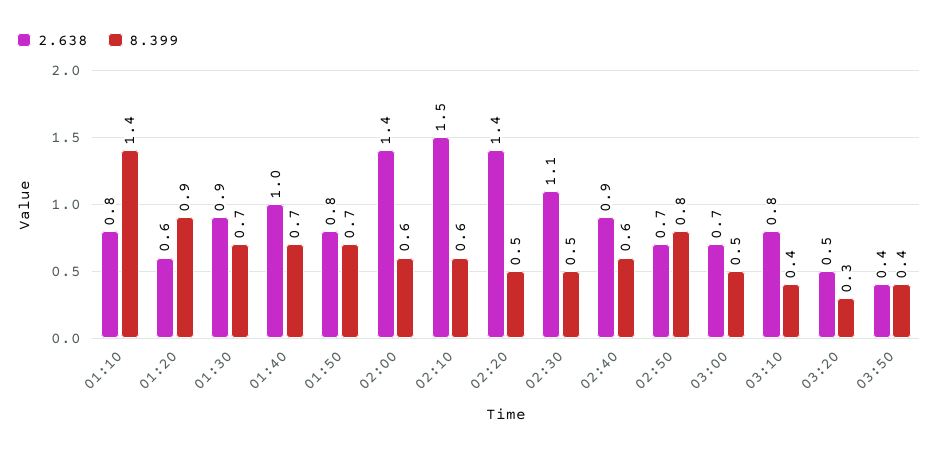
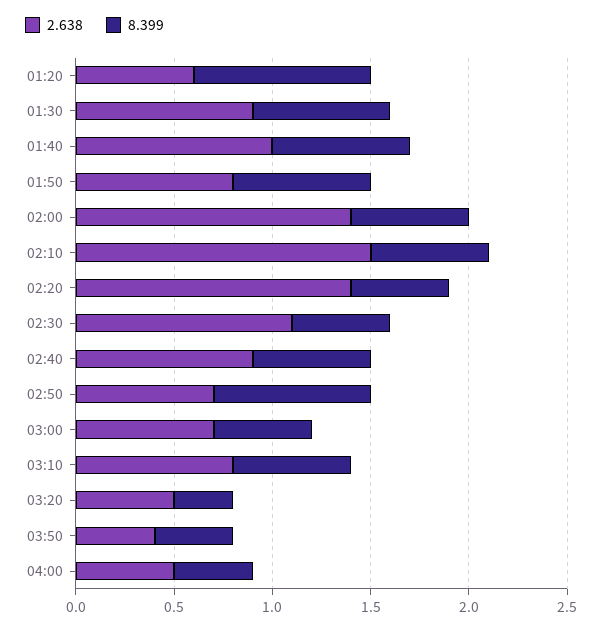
2.638, 01:10: 0.8 -> none
8.399, 01:10: 1.4 -> none
8.399, 03:10: 0.4 -> 0.6
2.638, 04:00: none -> 0.5
8.399, 04:00: none -> 0.4

